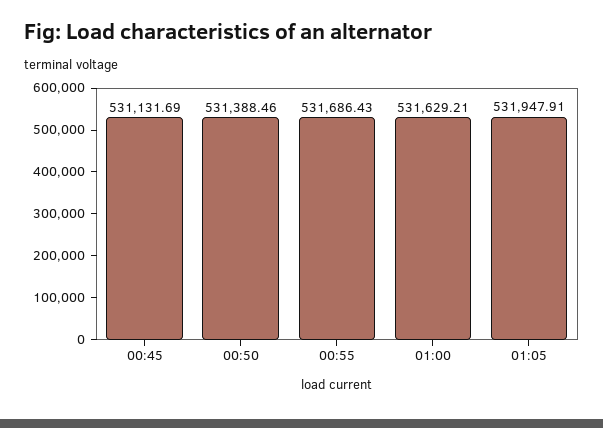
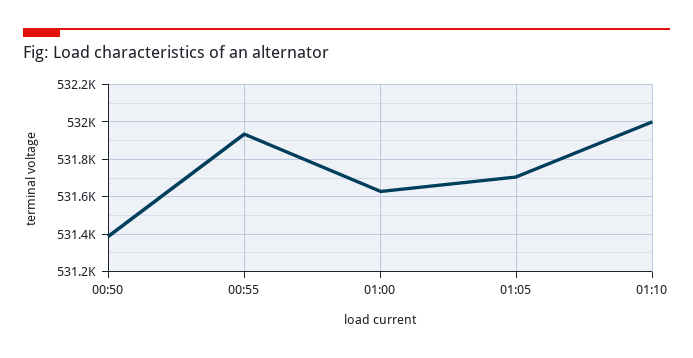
00:45: 531131.69 -> none
00:55: 531686.43 -> 531950
01:05: 531947.91 -> 531700
01:10: none -> 532000

